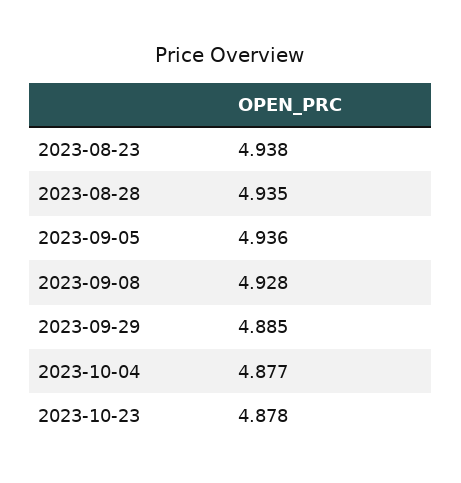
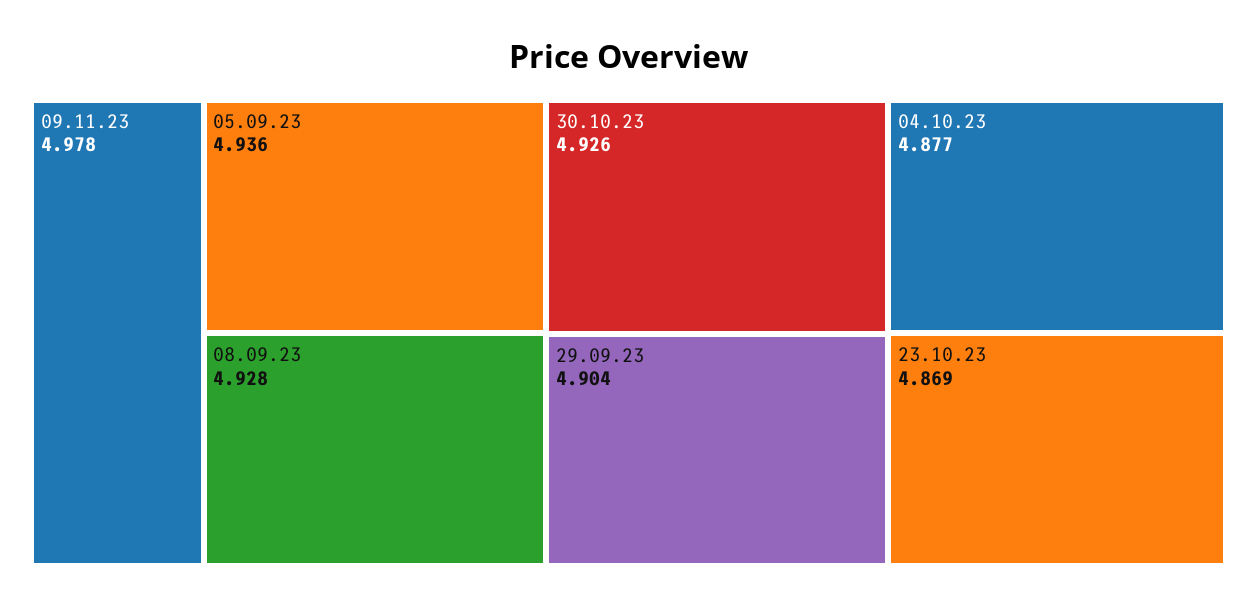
2023-08-23: 4.938 -> none
2023-08-28: 4.935 -> none
2023-09-29: 4.885 -> 4.904
2023-10-23: 4.878 -> 4.869
09.11.23: none -> 4.978
30.10.23: none -> 4.926

